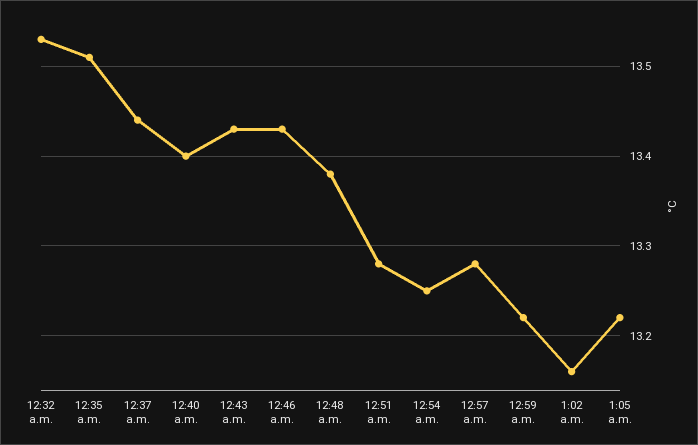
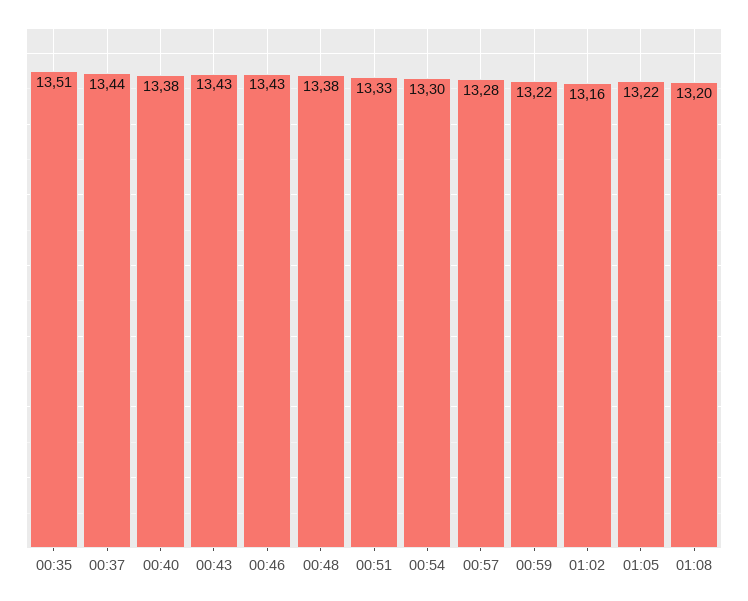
12:32 a.m.: 13.53 -> none
12:40 a.m.: 13.4 -> 13.38
12:51 a.m.: 13.28 -> 13.33
12:54 a.m.: 13.25 -> 13.3
01:08: none -> 13.2

